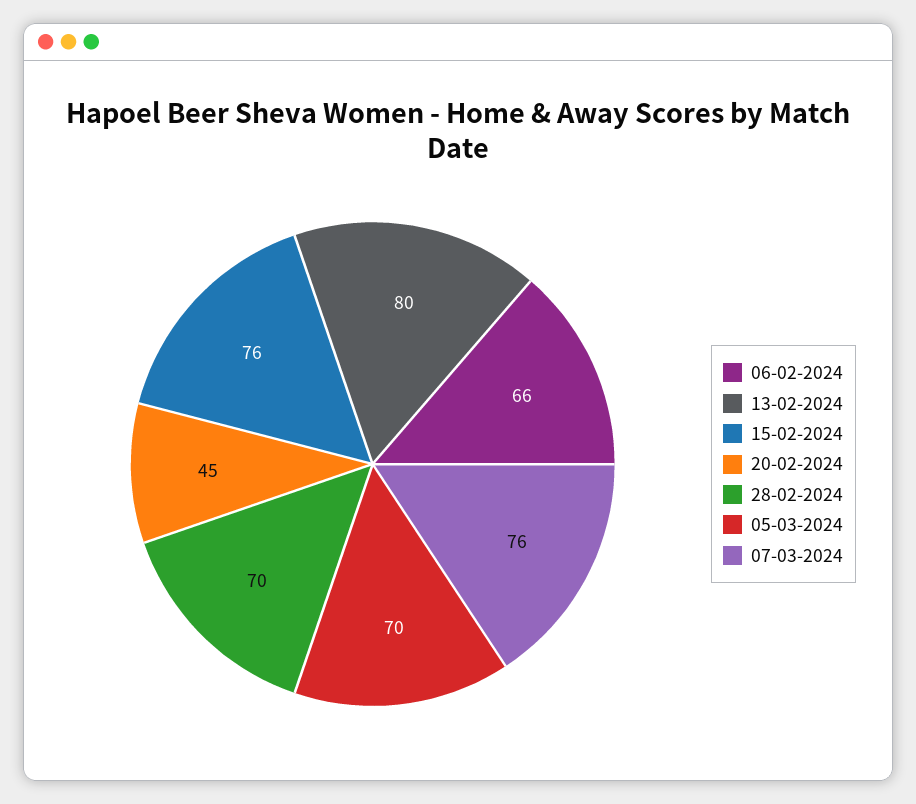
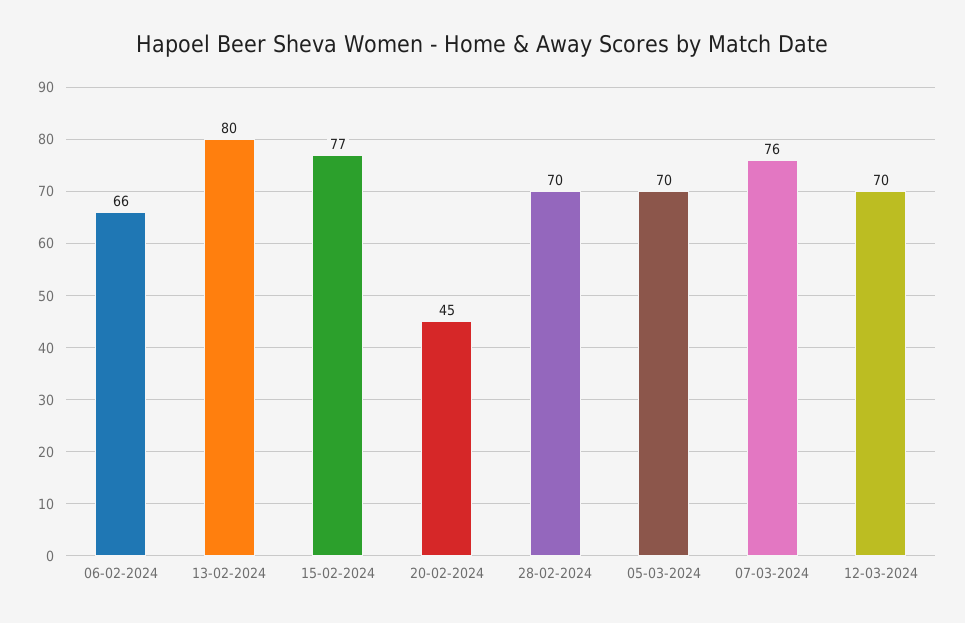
15-02-2024: 76 -> 77
12-03-2024: none -> 70

